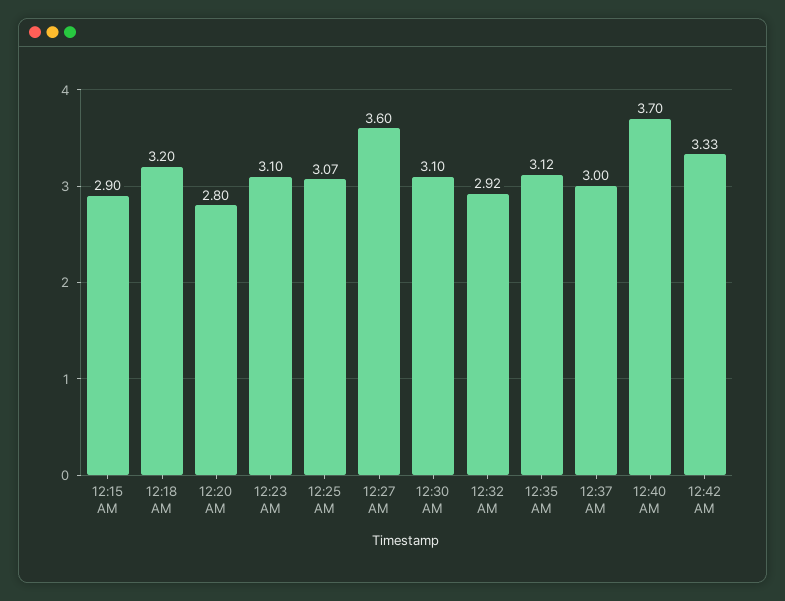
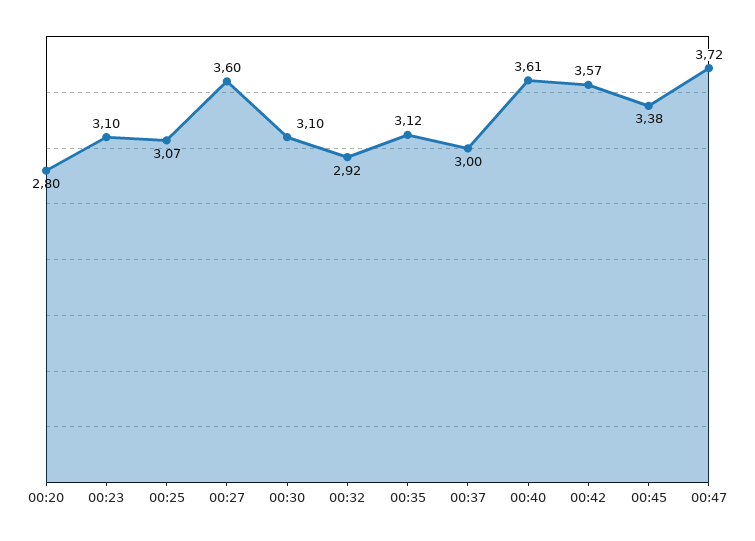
12:15 AM: 2.9 -> none
12:18 AM: 3.2 -> none
12:40 AM: 3.7 -> 3.61
12:42 AM: 3.33 -> 3.57
00:45: none -> 3.38
00:47: none -> 3.72

